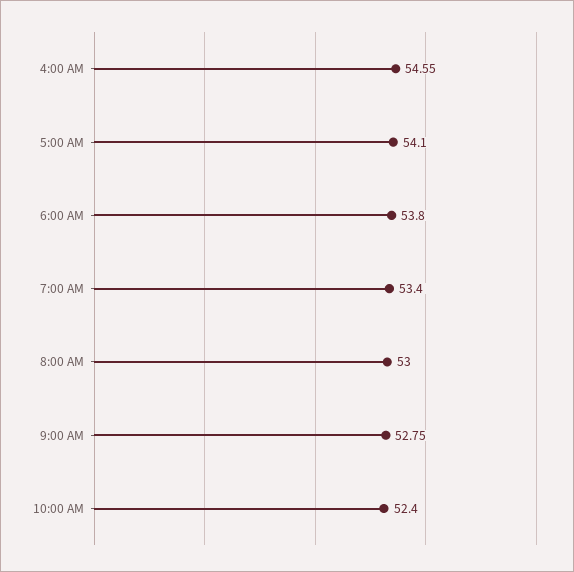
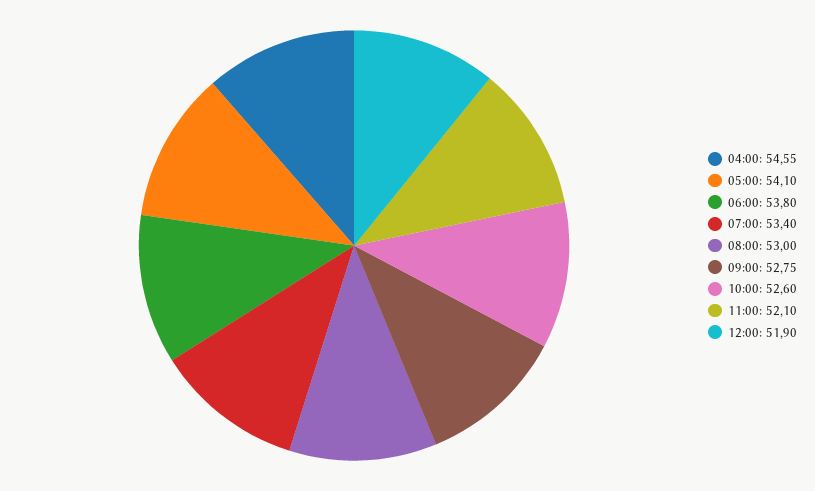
10:00 AM: 52.4 -> 52.6
11:00: none -> 52.1
12:00: none -> 51.9

